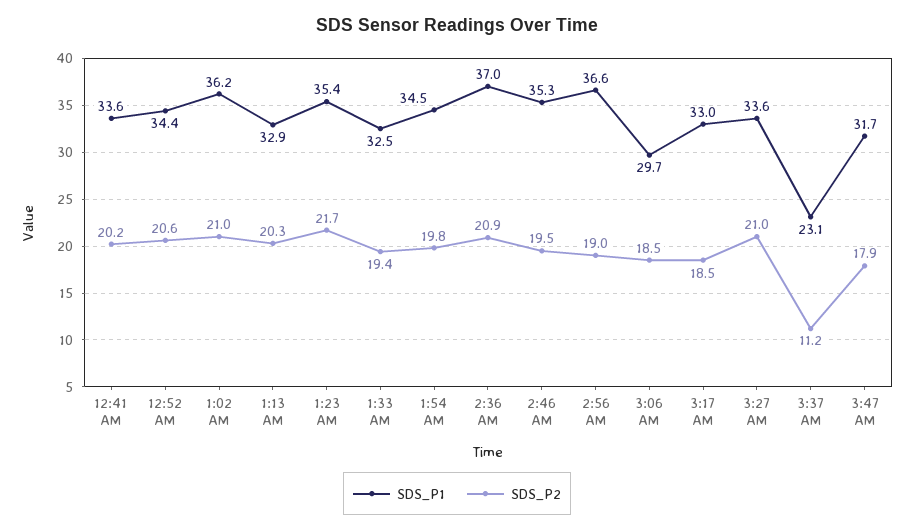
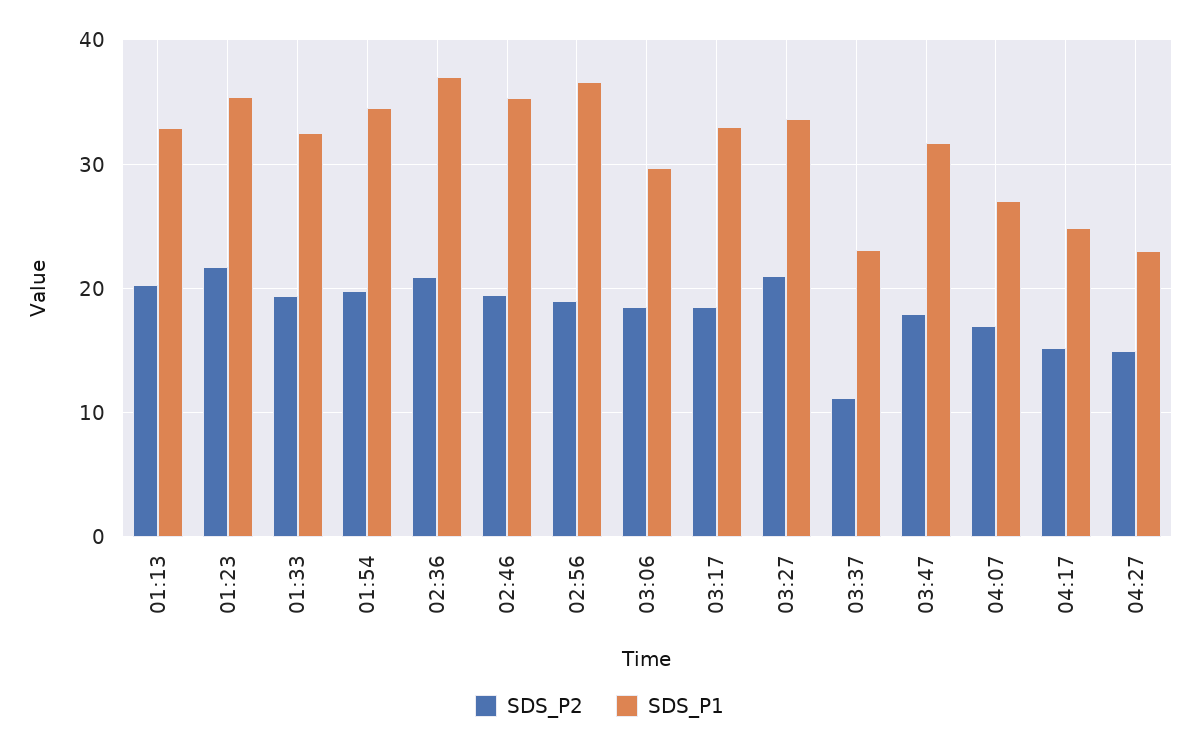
SDS_P1, 12:41 AM: 33.6 -> none
SDS_P2, 12:41 AM: 20.2 -> none
SDS_P1, 12:52 AM: 34.4 -> none
SDS_P2, 12:52 AM: 20.6 -> none
SDS_P1, 1:02 AM: 36.2 -> none
SDS_P2, 1:02 AM: 21 -> none
SDS_P2, 04:07: none -> 17
SDS_P1, 04:07: none -> 27
SDS_P2, 04:17: none -> 15
SDS_P1, 04:17: none -> 25
SDS_P2, 04:27: none -> 15
SDS_P1, 04:27: none -> 23

